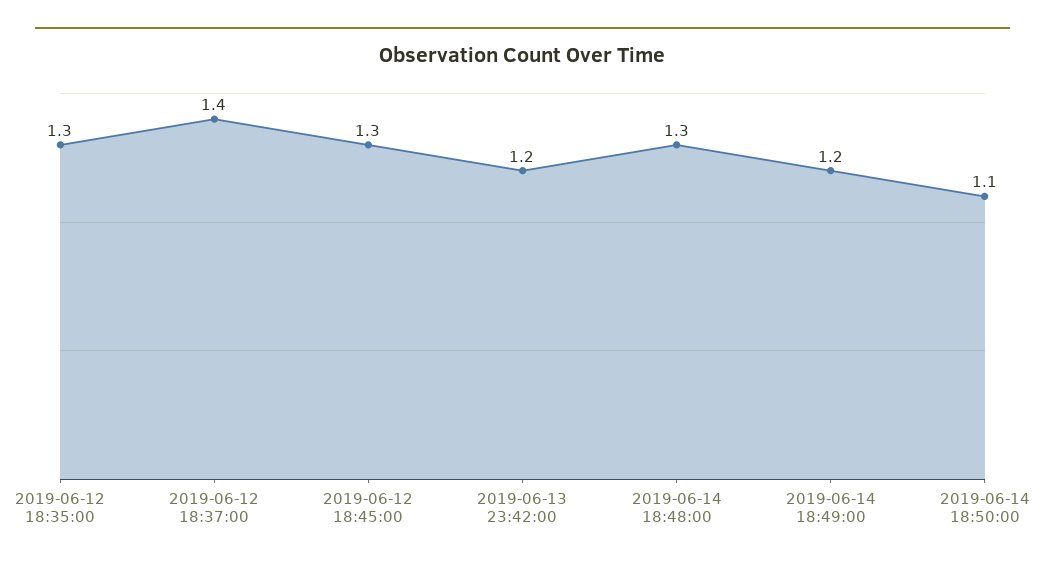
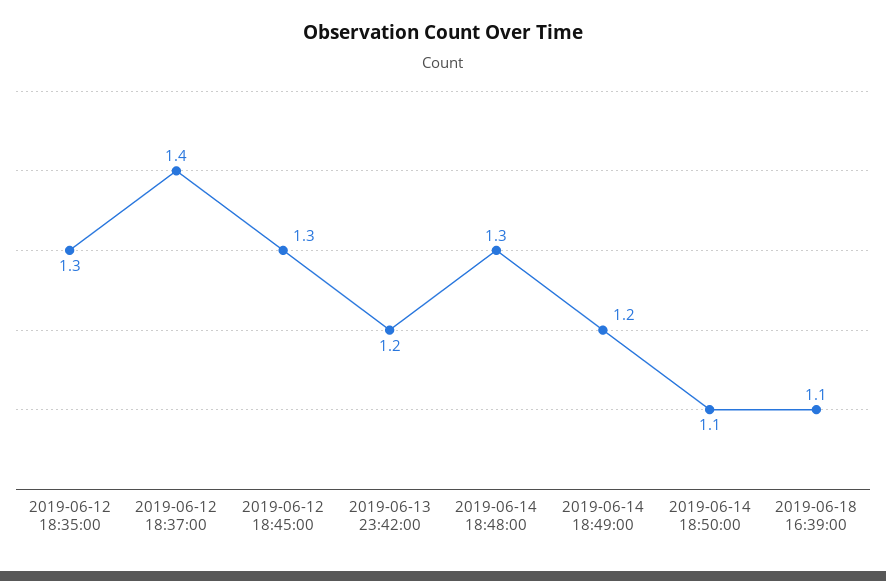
2019-06-18 16:39:00: none -> 1.1

